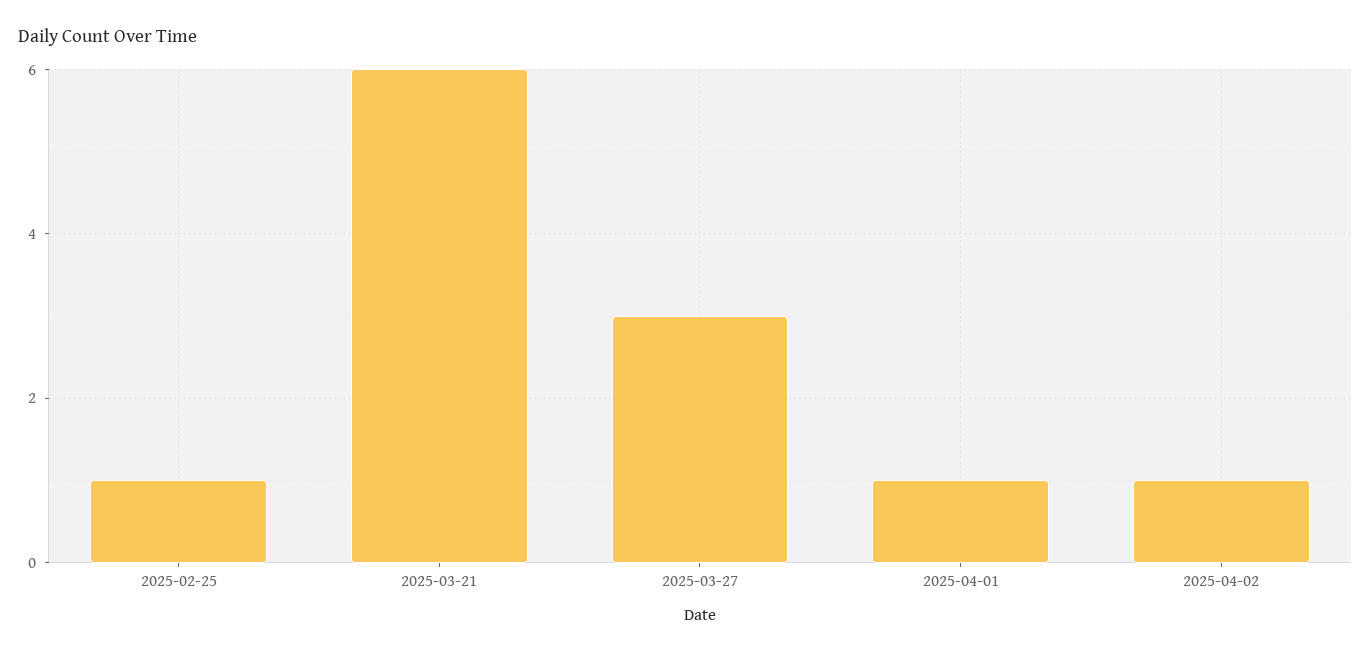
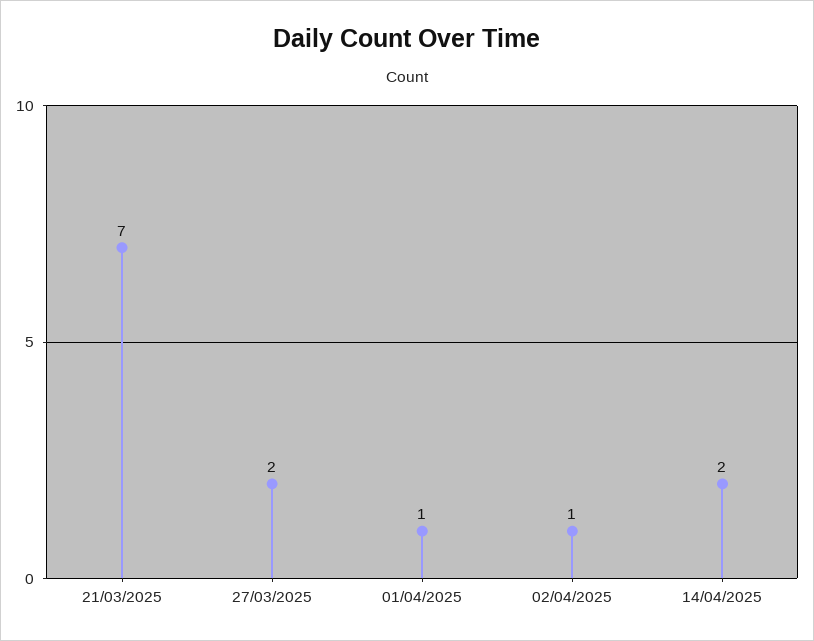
2025-02-25: 1 -> none
2025-03-21: 6 -> 7
2025-03-27: 3 -> 2
14/04/2025: none -> 2

